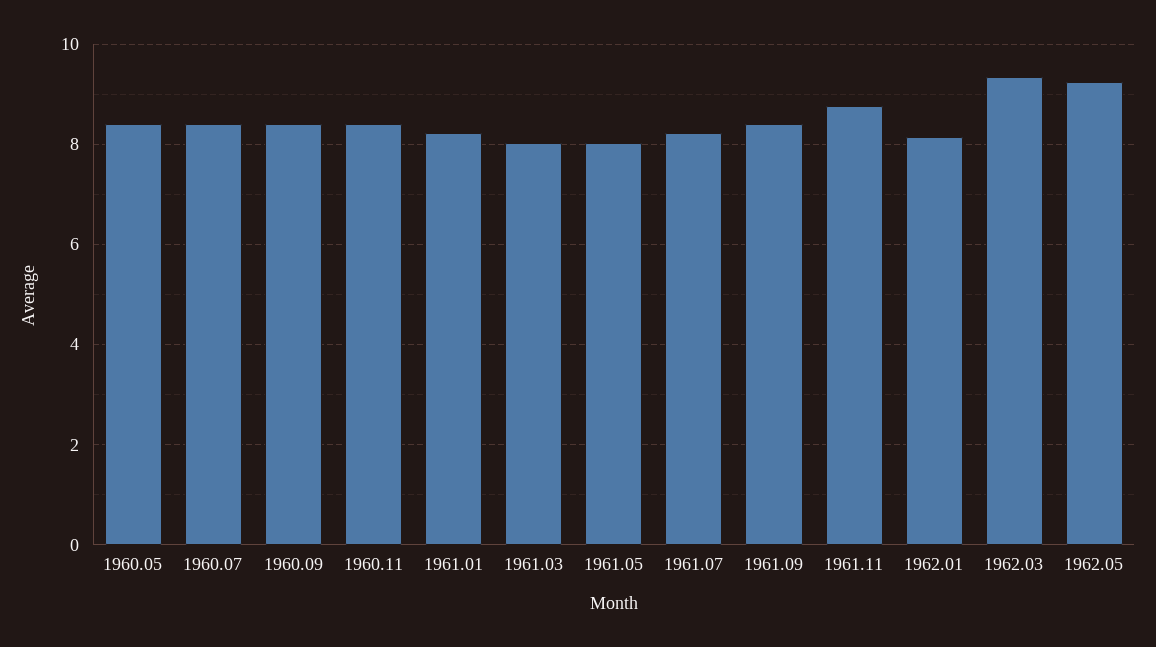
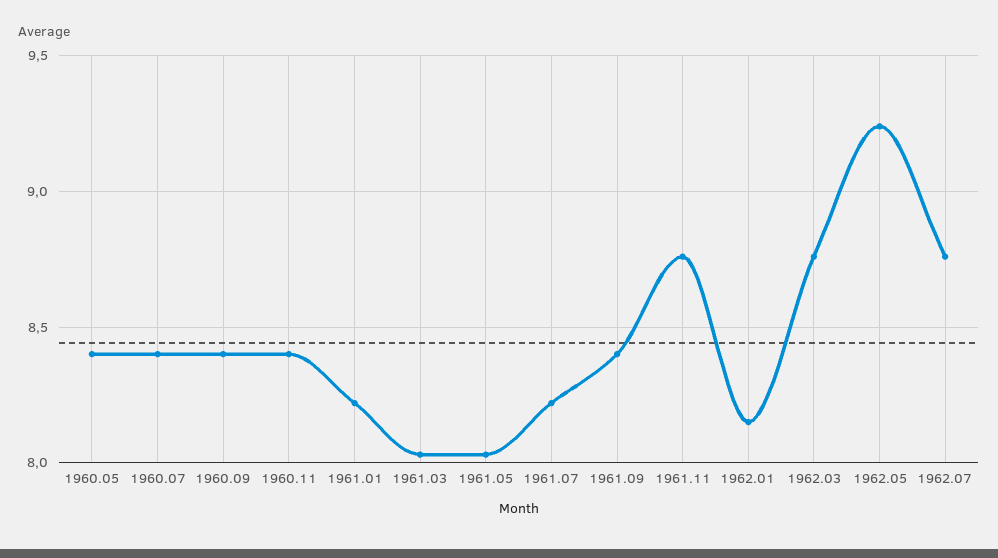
1962.03: 9.4 -> 8.75
1962.07: none -> 8.75

